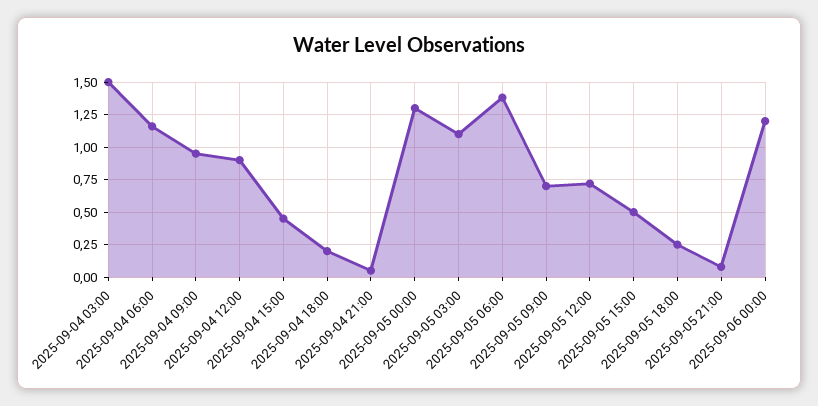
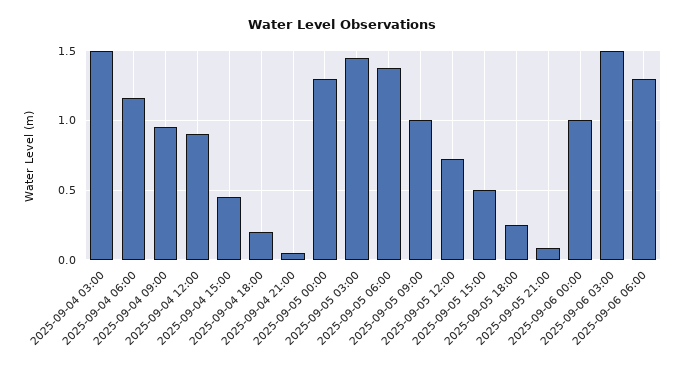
2025-09-05 03:00: 1.1 -> 1.45
2025-09-05 09:00: 0.7 -> 1
2025-09-06 00:00: 1.2 -> 1
2025-09-06 03:00: none -> 1.5
2025-09-06 06:00: none -> 1.3

